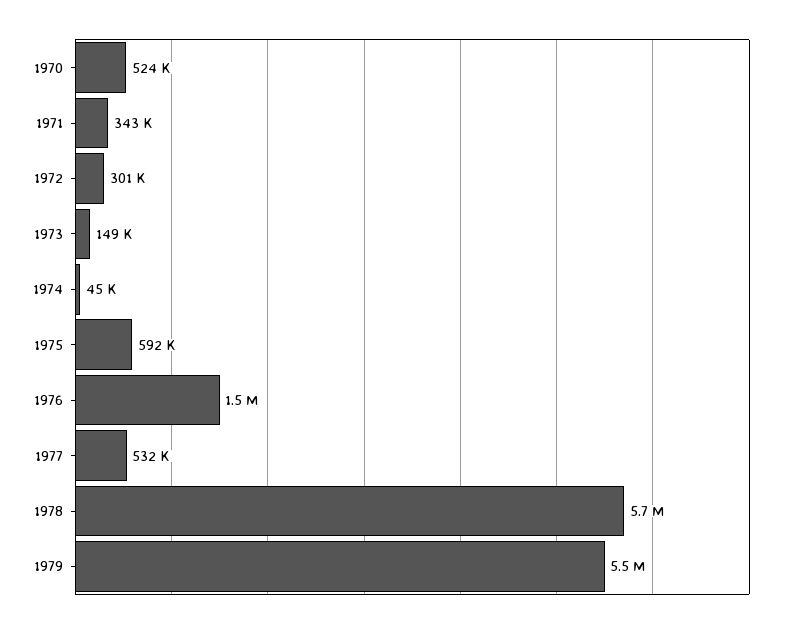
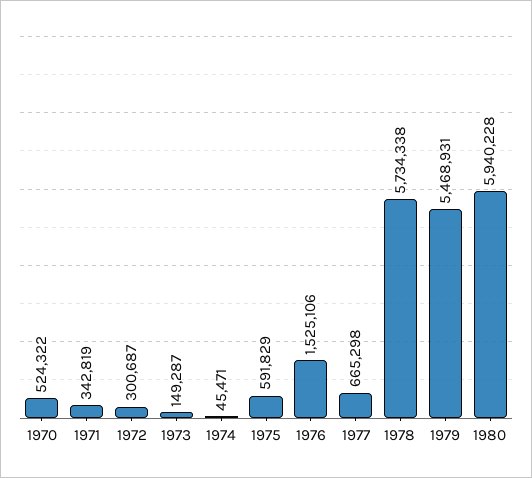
1977: 532000 -> 665298
1980: none -> 5940228

